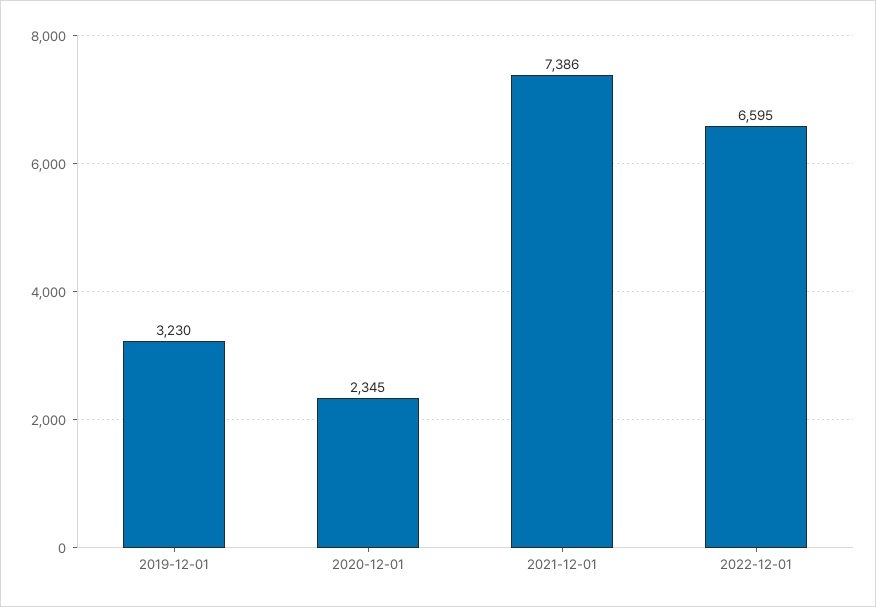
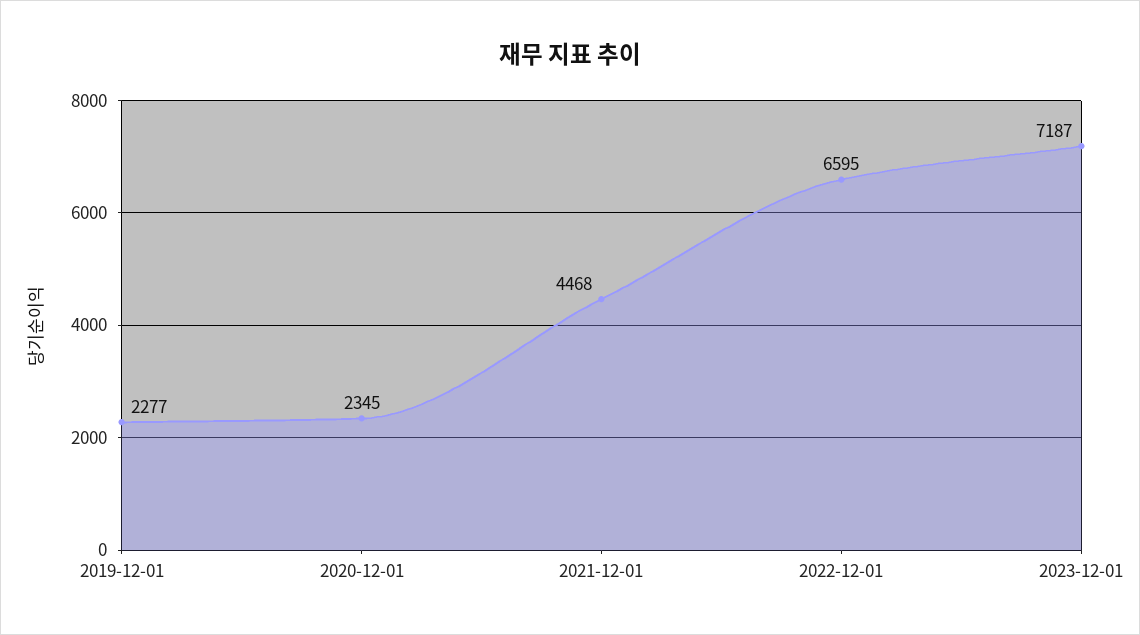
2019-12-01: 3230 -> 2277
2021-12-01: 7386 -> 4468
2023-12-01: none -> 7187

